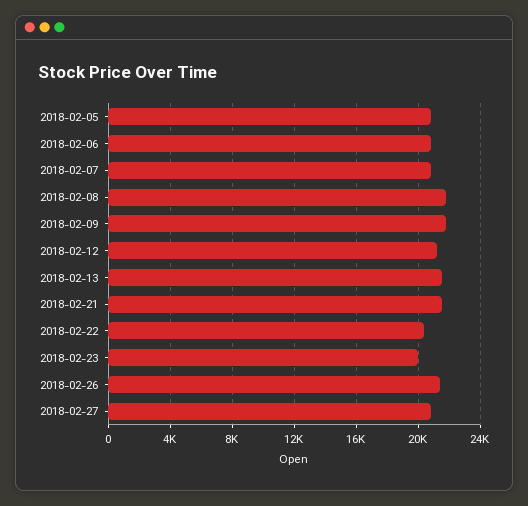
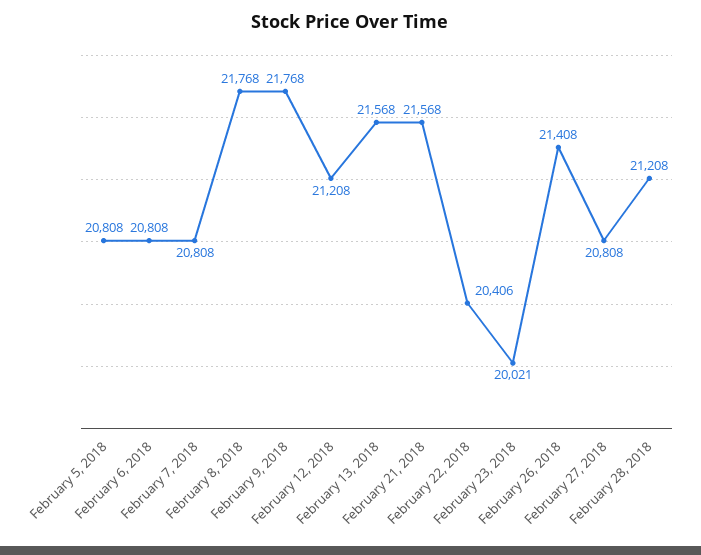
February 28, 2018: none -> 21208

